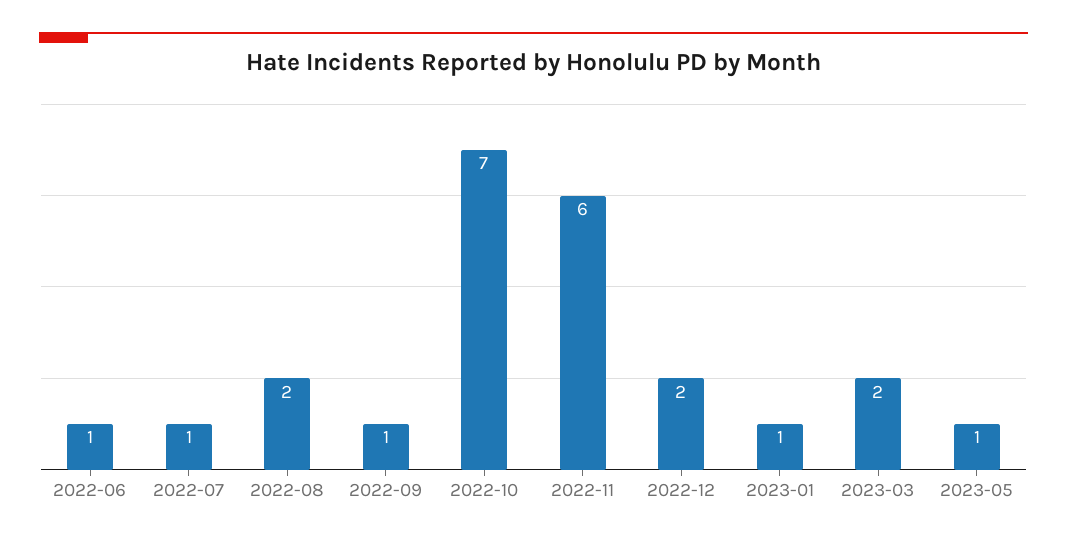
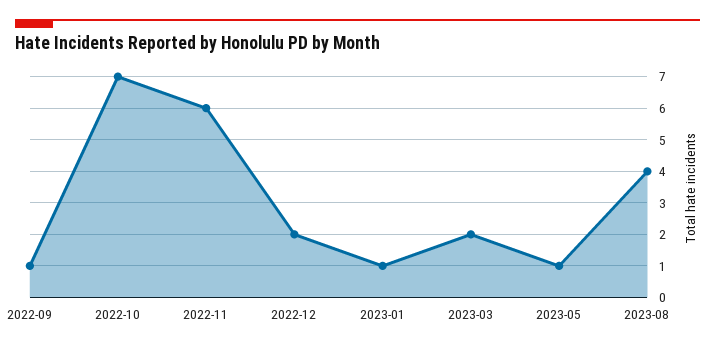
2022-06: 1 -> none
2022-07: 1 -> none
2022-08: 2 -> none
2023-08: none -> 4

